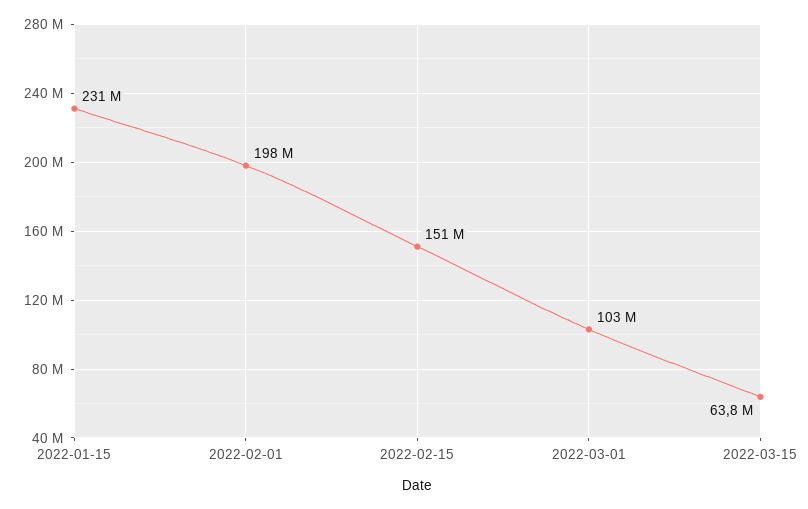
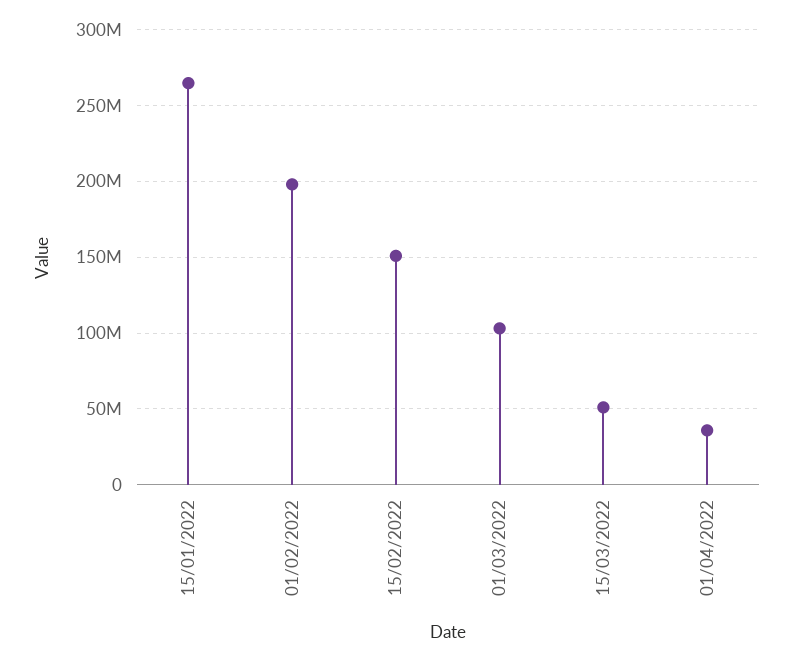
2022-01-15: 231000000 -> 265000000
2022-03-15: 63800000 -> 50000000
01/04/2022: none -> 35000000

